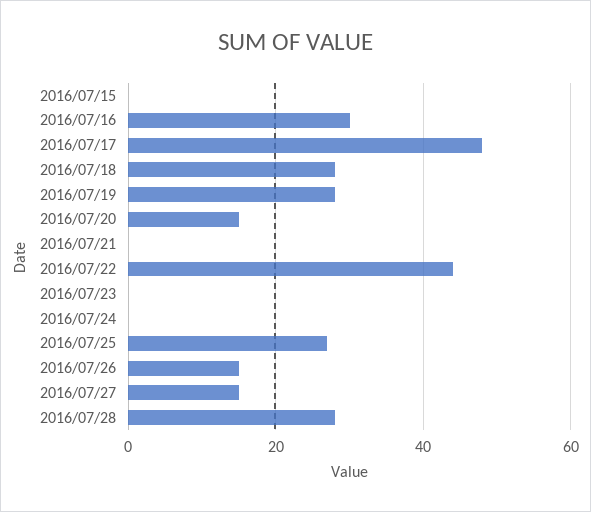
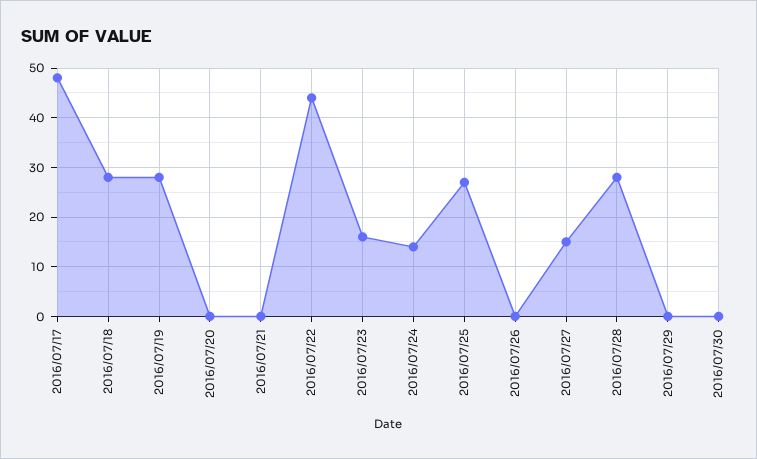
2016/07/15: 0 -> none
2016/07/16: 30 -> none
2016/07/20: 15 -> 0
2016/07/23: 0 -> 15
2016/07/24: 0 -> 15
2016/07/26: 15 -> 0
2016/07/29: none -> 0
2016/07/30: none -> 0

